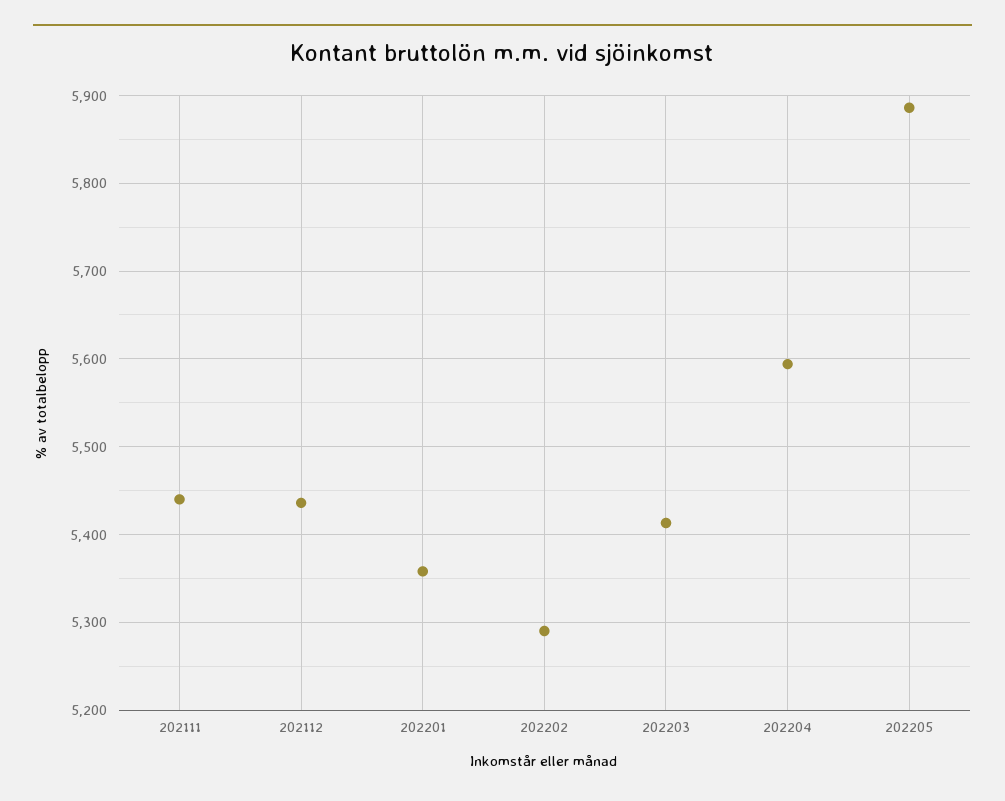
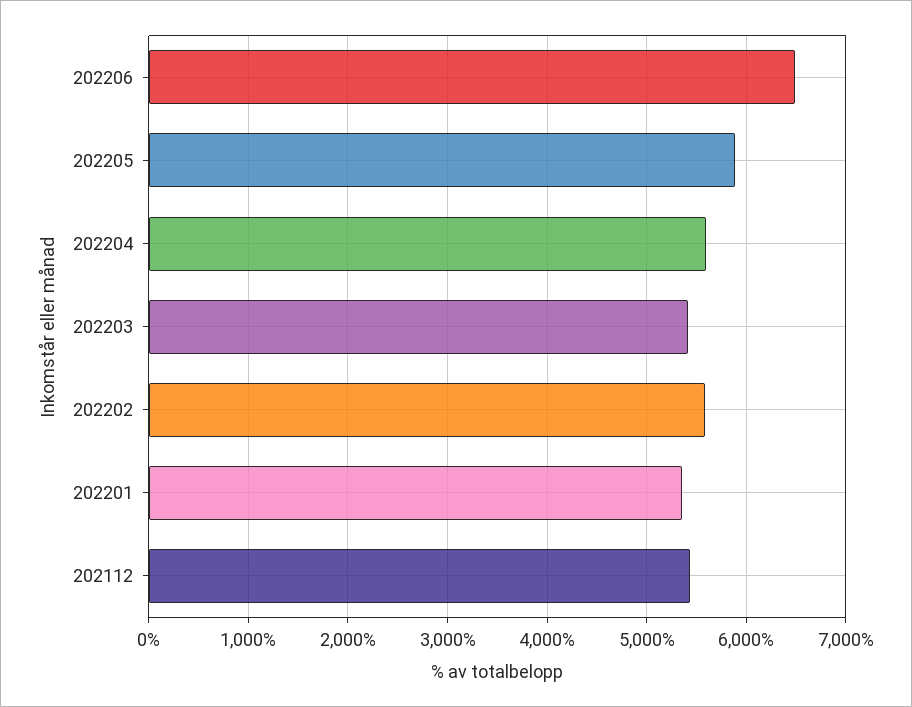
202111: 5440 -> none
202202: 5290 -> 5600
202206: none -> 6500

